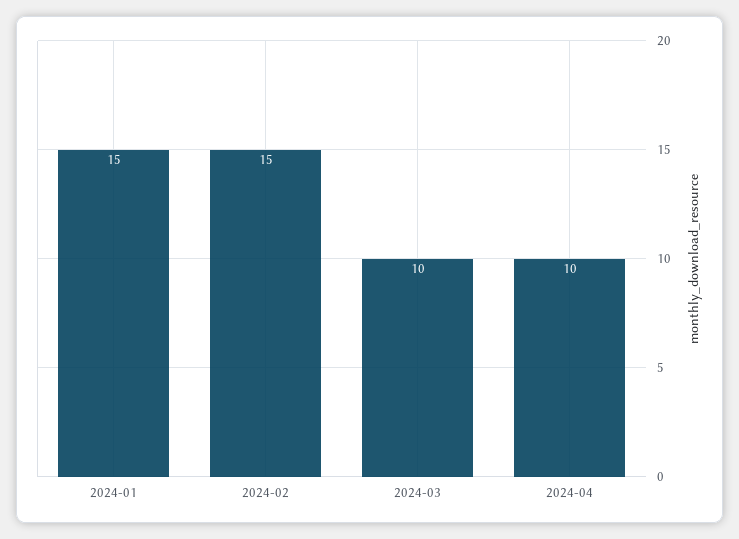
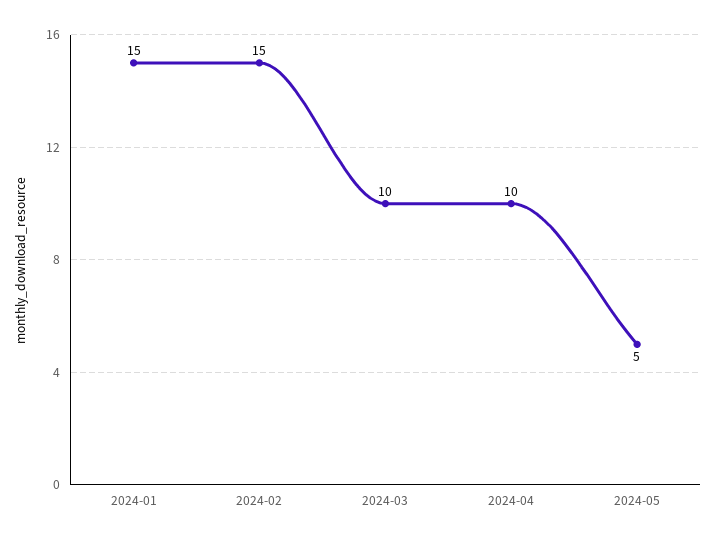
2024-05: none -> 5

